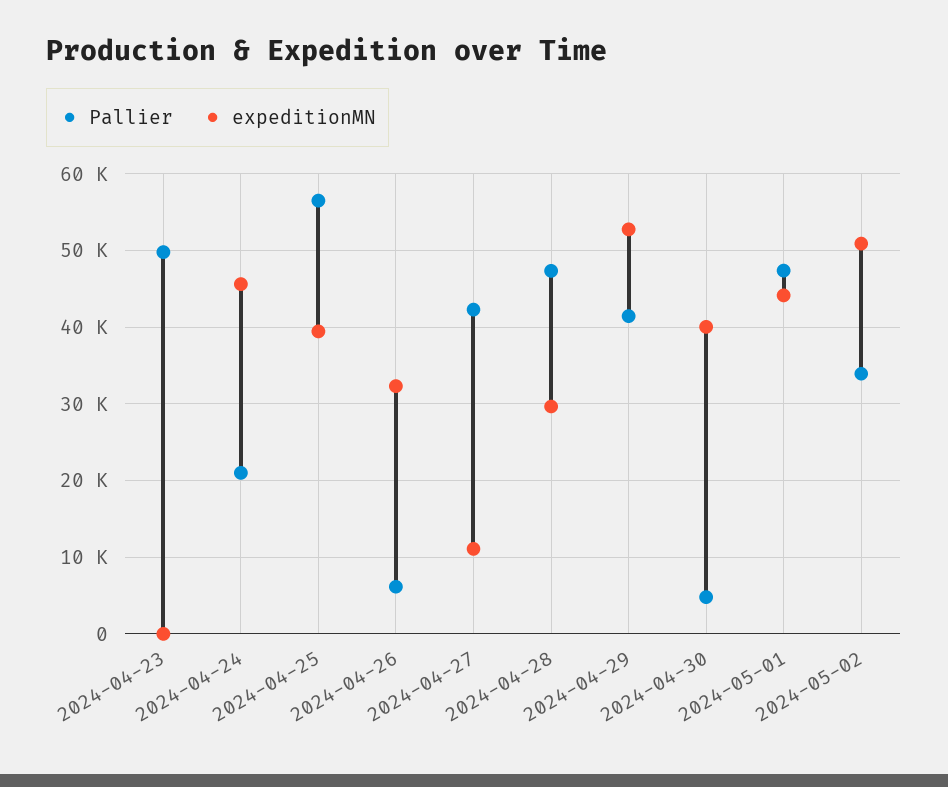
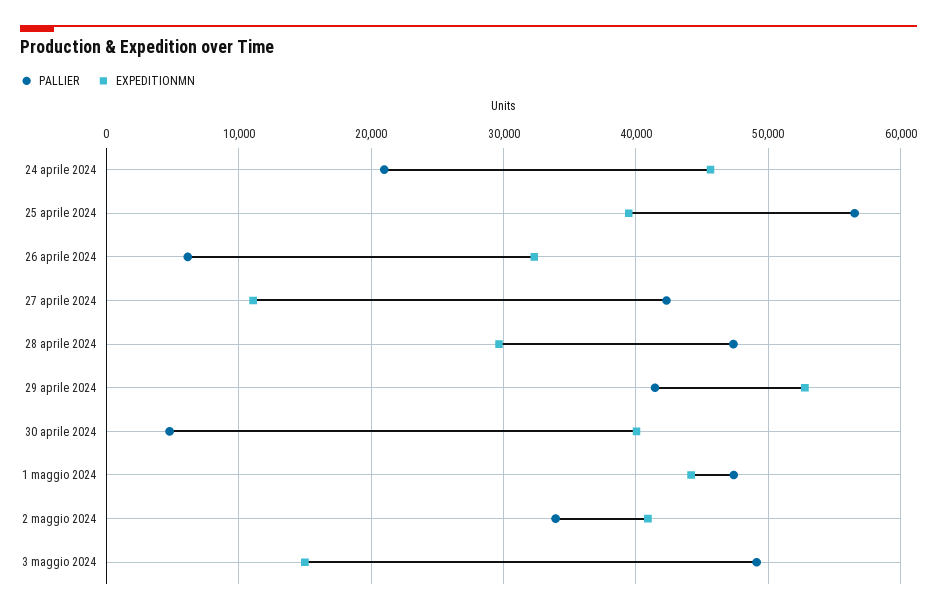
Pallier, 2024-04-23: 50000 -> none
expeditionMN, 2024-04-23: 0 -> none
expeditionMN, 2024-05-02: 51000 -> 41000
Pallier, 3 maggio 2024: none -> 49000
expeditionMN, 3 maggio 2024: none -> 15000

